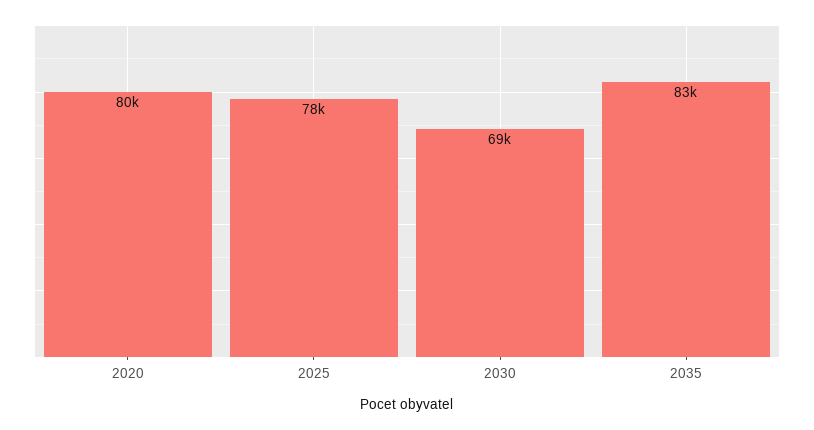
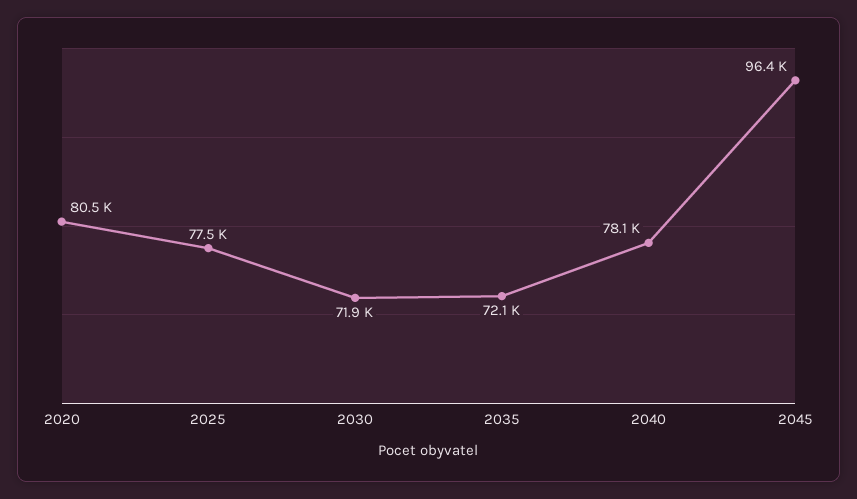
2030: 69000 -> 71900
2035: 83000 -> 72100
2040: none -> 78100
2045: none -> 96400

